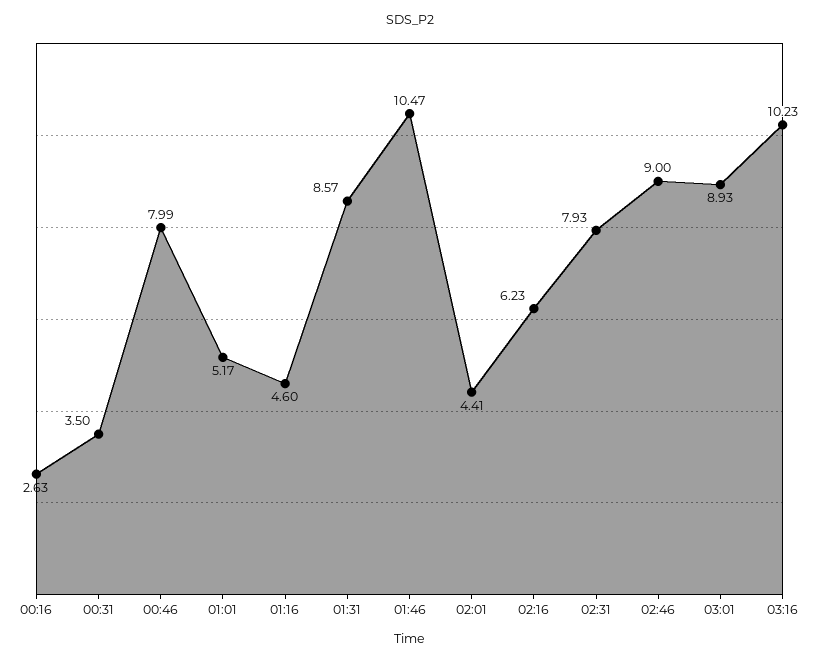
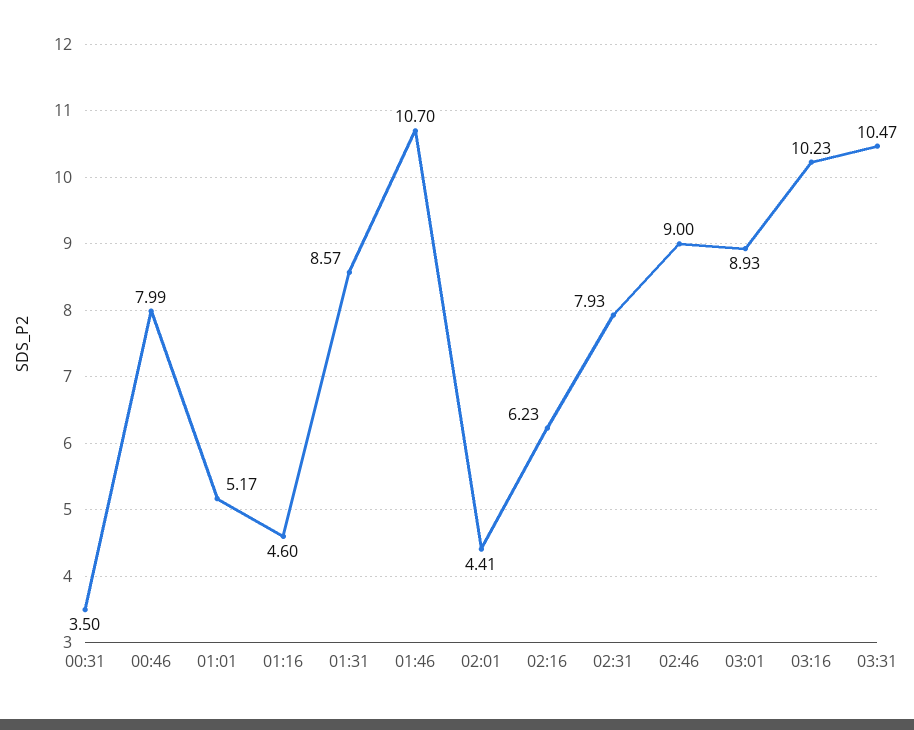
00:16: 2.63 -> none
01:46: 10.47 -> 10.7
03:31: none -> 10.47

